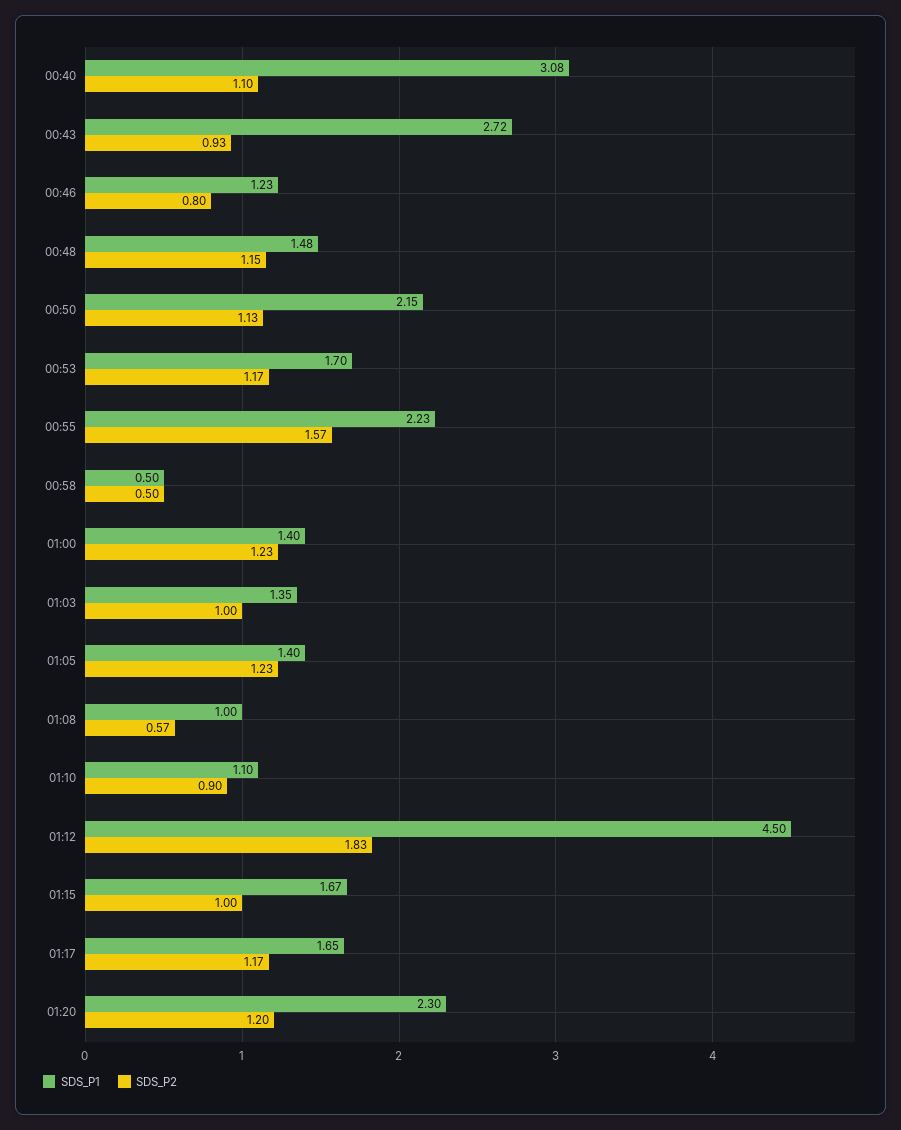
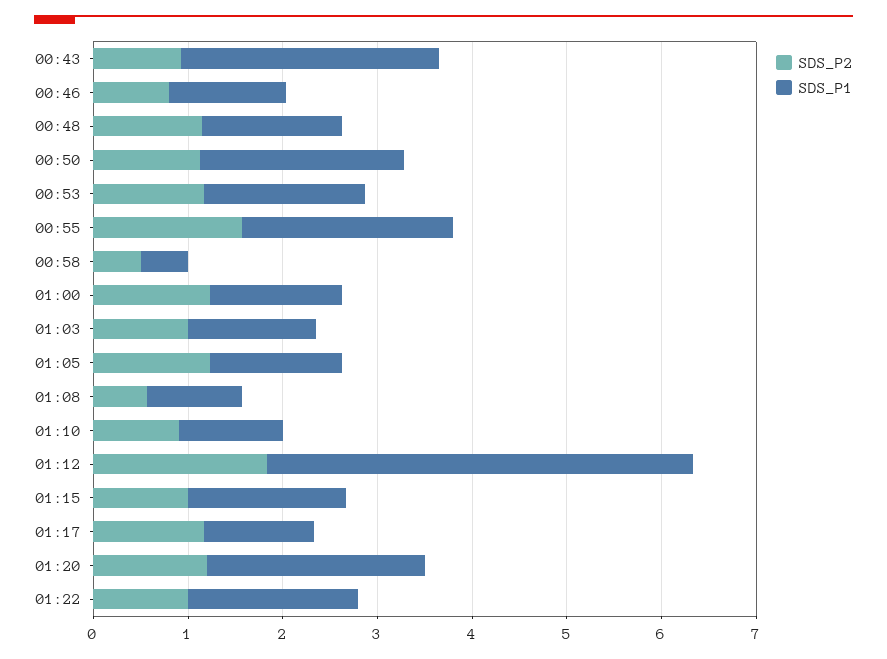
SDS_P1, 00:40: 3.08 -> none
SDS_P2, 00:40: 1.1 -> none
SDS_P1, 01:17: 1.65 -> 1.2
SDS_P2, 01:22: none -> 1
SDS_P1, 01:22: none -> 1.8

